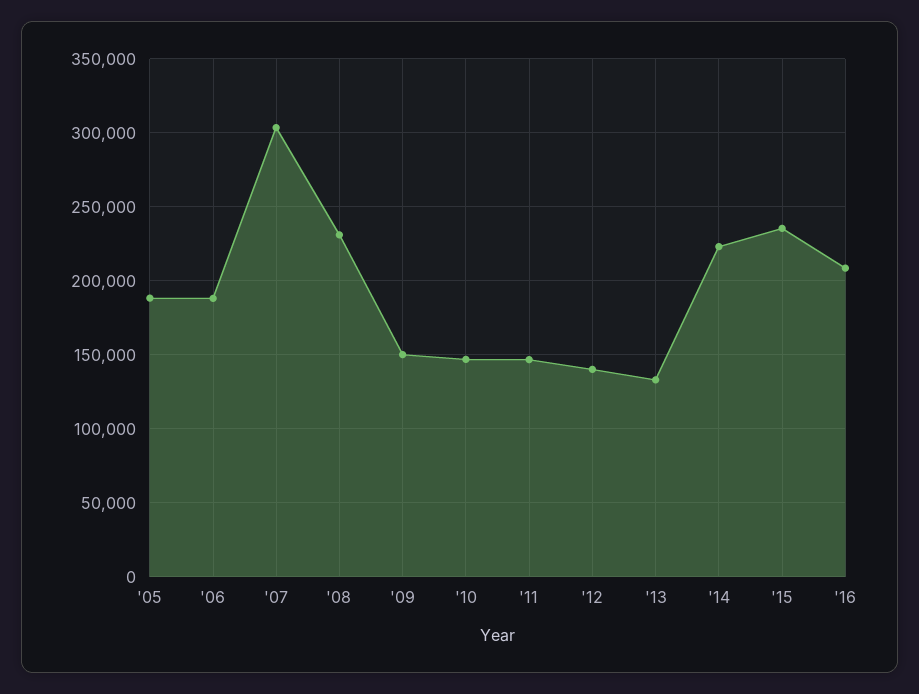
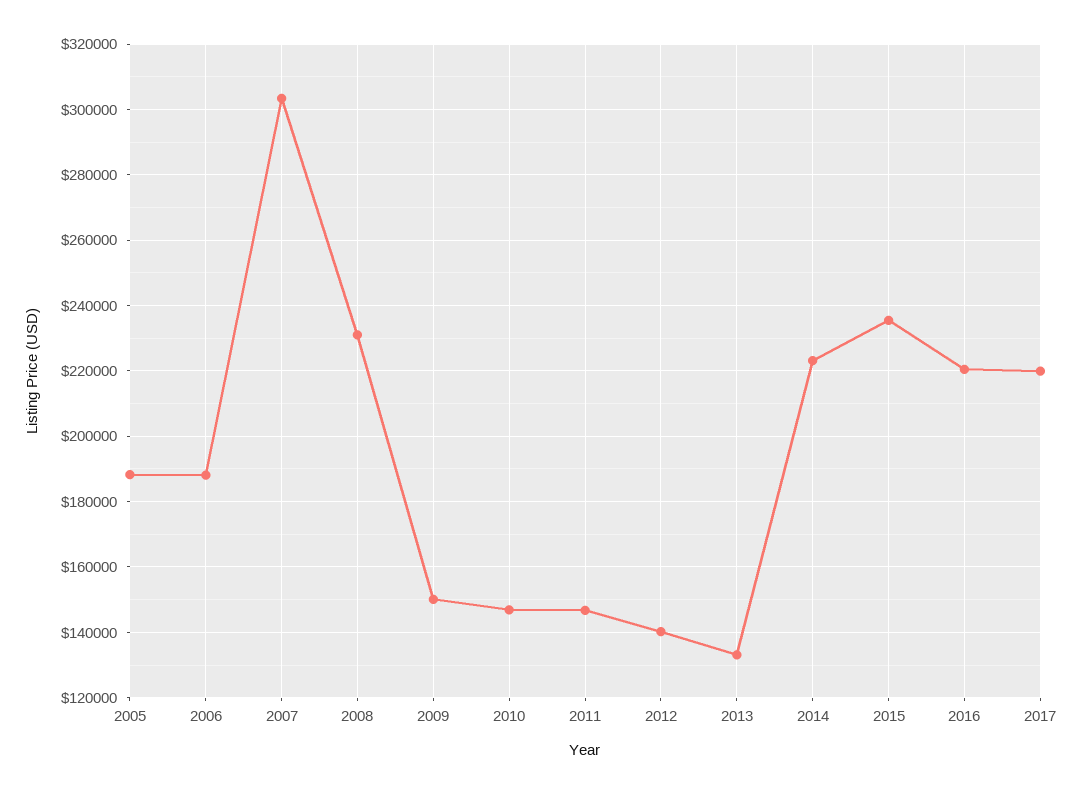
'16: 210000 -> 220000
2017: none -> 220000

